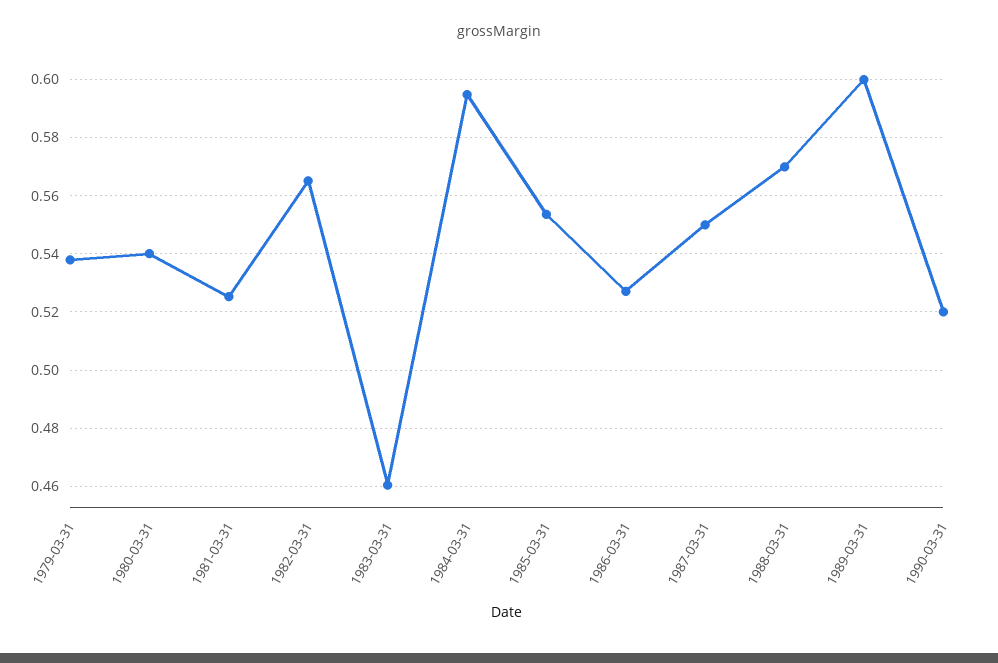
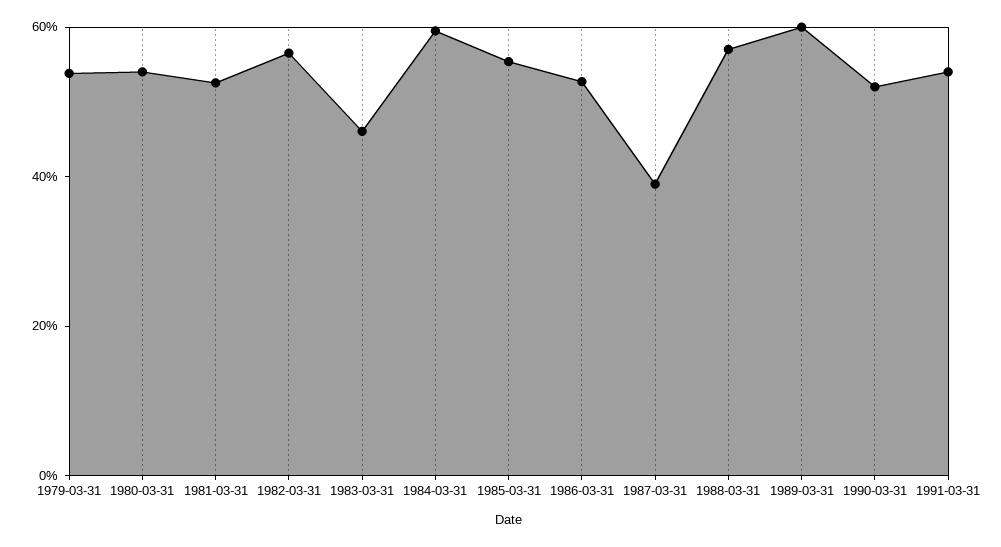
1987-03-31: 0.55 -> 0.4
1991-03-31: none -> 0.55

